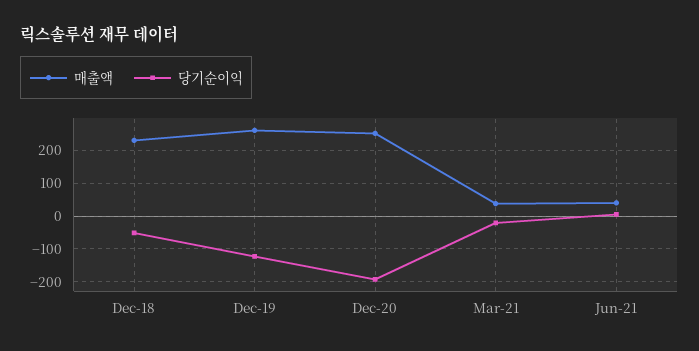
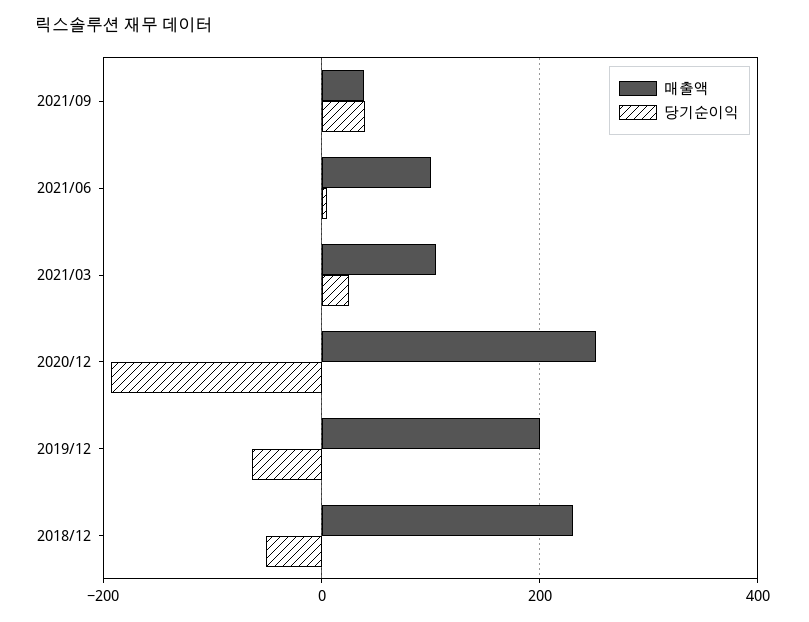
매출액, Dec-19: 260 -> 200
당기순이익, Dec-19: -120 -> -60
매출액, Mar-21: 40 -> 100
당기순이익, Mar-21: -20 -> 20
매출액, Jun-21: 40 -> 100
매출액, 2021/09: none -> 40
당기순이익, 2021/09: none -> 40

